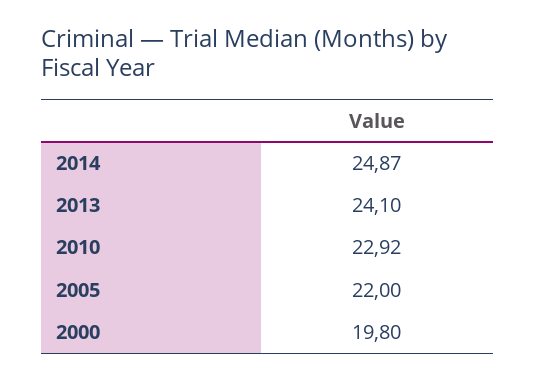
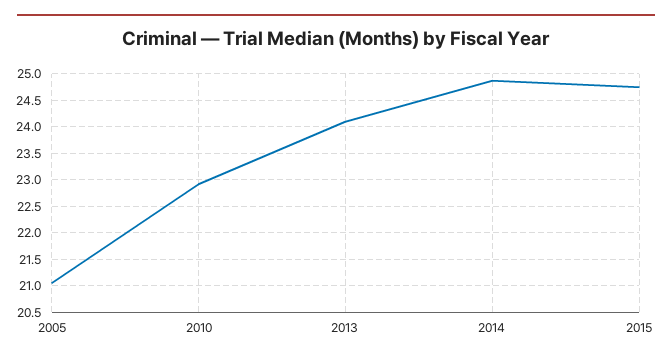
2005: 22 -> 21
2000: 19.8 -> none
2015: none -> 24.75

